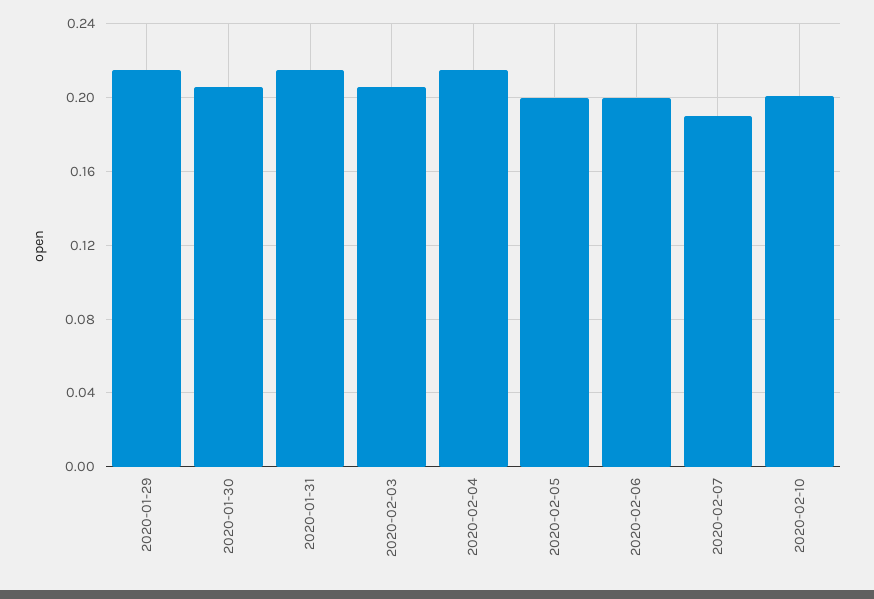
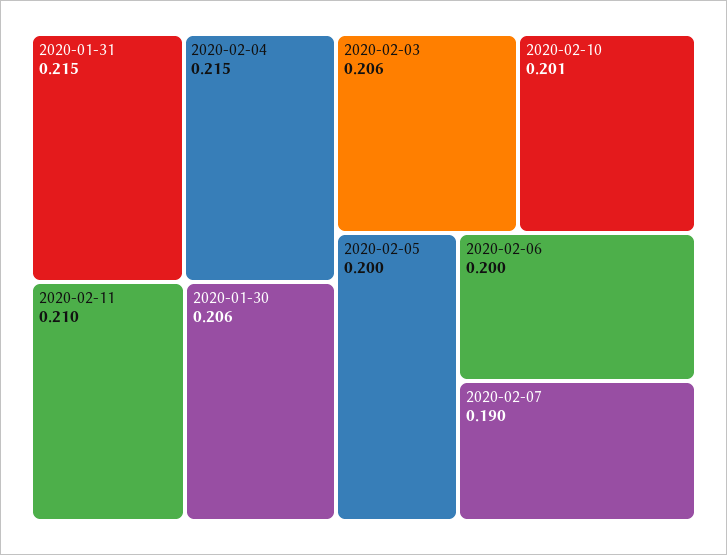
2020-01-29: 0.215 -> none
2020-02-11: none -> 0.21

